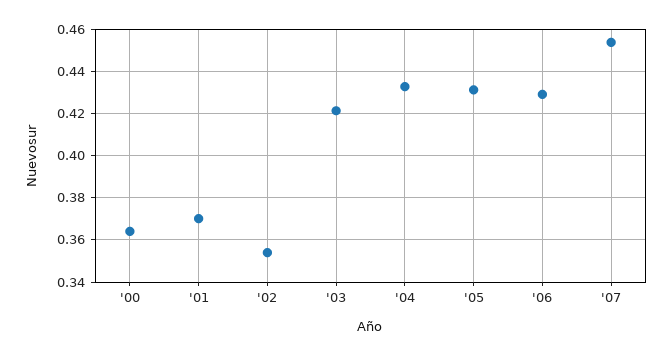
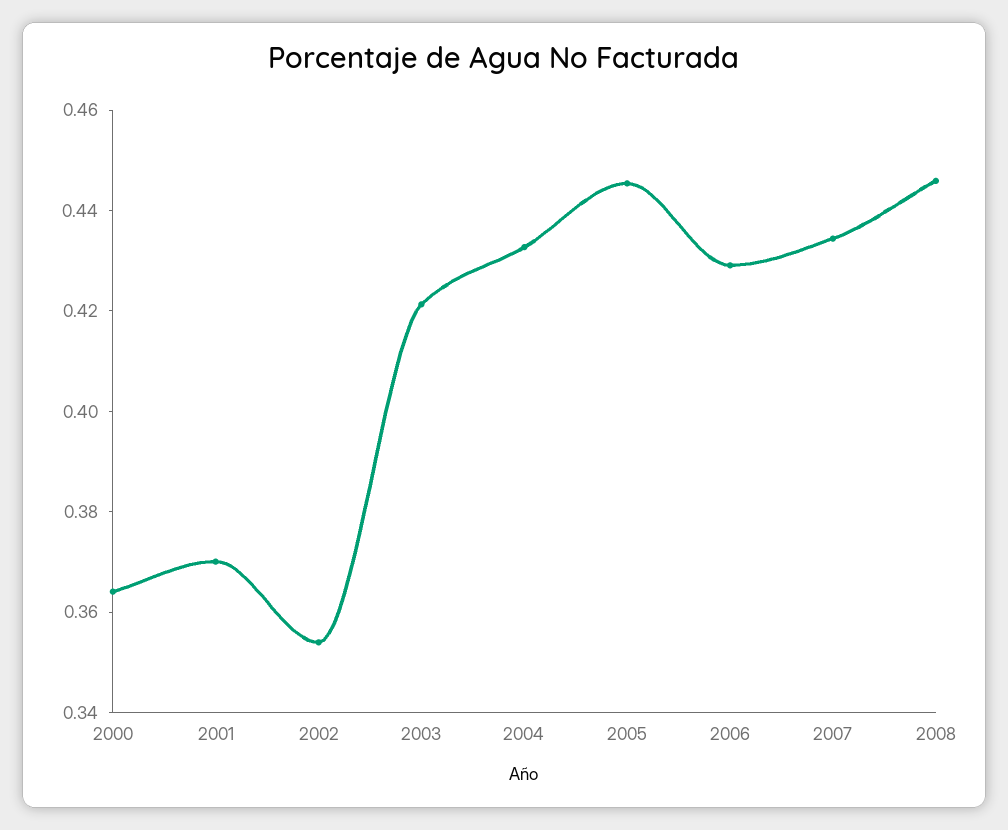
'05: 0.43 -> 0.445
'07: 0.455 -> 0.435
2008: none -> 0.445

